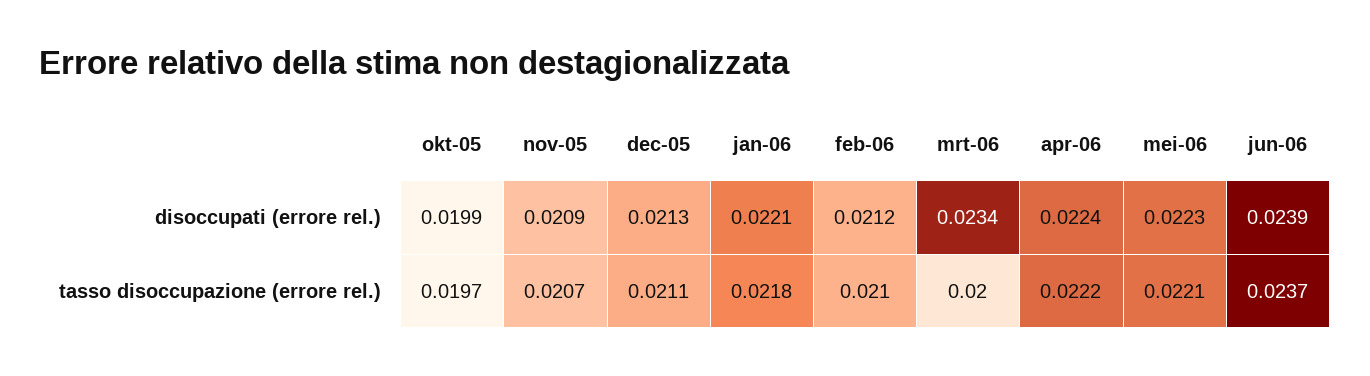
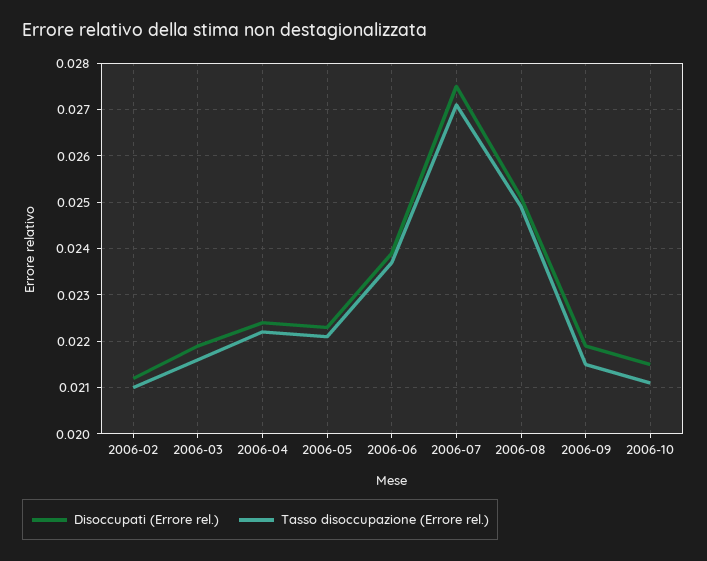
disoccupati (errore rel.), okt-05: 0.0199 -> none
disoccupati (errore rel.), nov-05: 0.0209 -> none
disoccupati (errore rel.), dec-05: 0.0213 -> none
disoccupati (errore rel.), jan-06: 0.0221 -> none
disoccupati (errore rel.), mrt-06: 0.0234 -> 0.022
tasso disoccupazione (errore rel.), okt-05: 0.0197 -> none
tasso disoccupazione (errore rel.), nov-05: 0.0207 -> none
tasso disoccupazione (errore rel.), dec-05: 0.0211 -> none
tasso disoccupazione (errore rel.), jan-06: 0.0218 -> none
tasso disoccupazione (errore rel.), mrt-06: 0.02 -> 0.0215
disoccupati (errore rel.), 2006-07: none -> 0.0275
tasso disoccupazione (errore rel.), 2006-07: none -> 0.027
disoccupati (errore rel.), 2006-08: none -> 0.025
tasso disoccupazione (errore rel.), 2006-08: none -> 0.025
disoccupati (errore rel.), 2006-09: none -> 0.022
tasso disoccupazione (errore rel.), 2006-09: none -> 0.0215
disoccupati (errore rel.), 2006-10: none -> 0.0215
tasso disoccupazione (errore rel.), 2006-10: none -> 0.021

